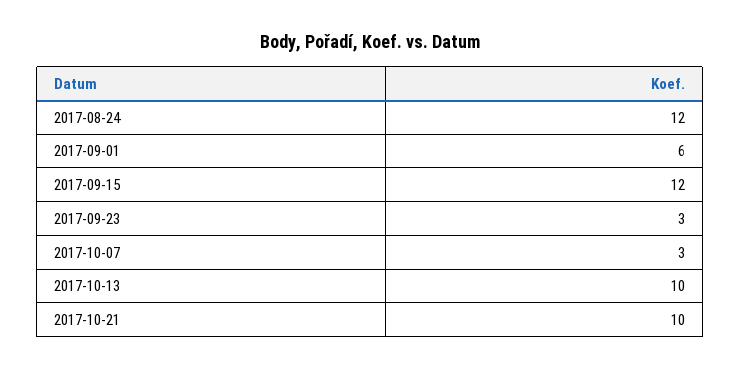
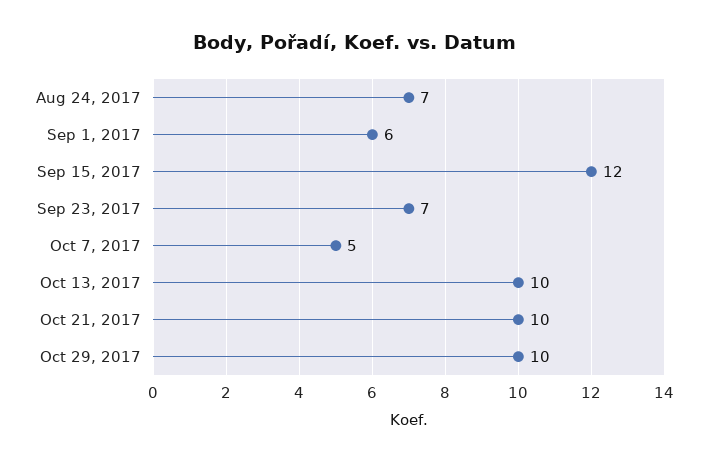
2017-08-24: 12 -> 7
2017-09-23: 3 -> 7
2017-10-07: 3 -> 5
Oct 29, 2017: none -> 10

